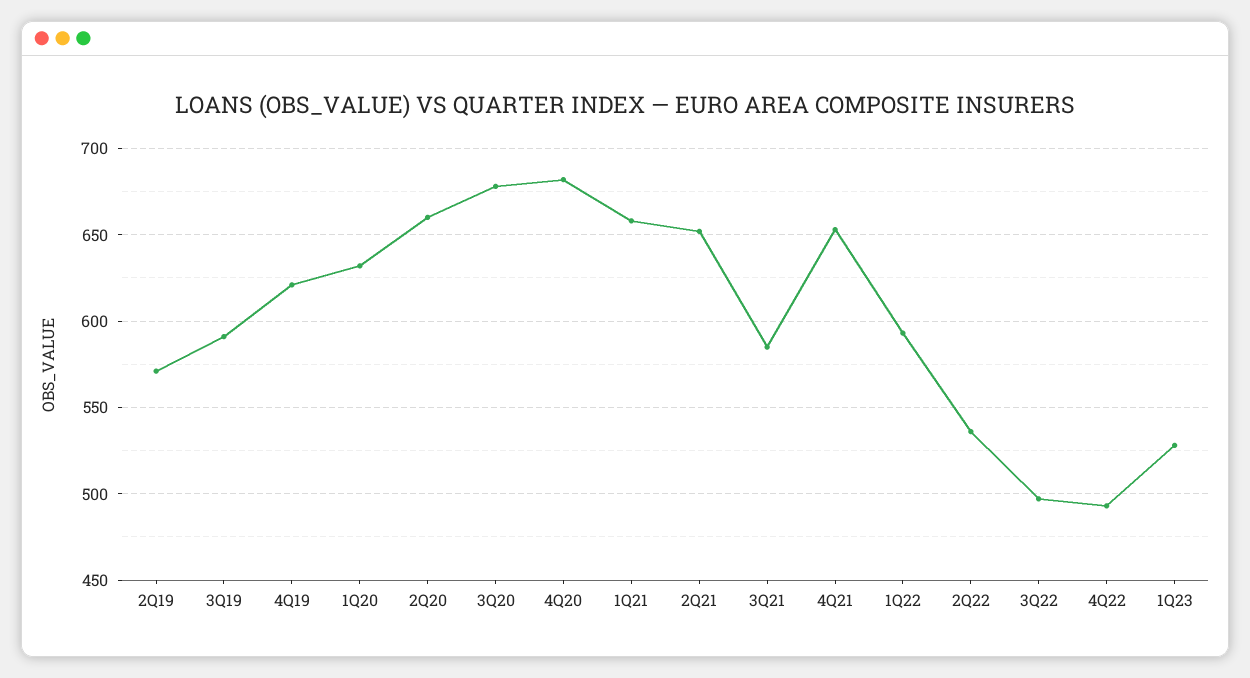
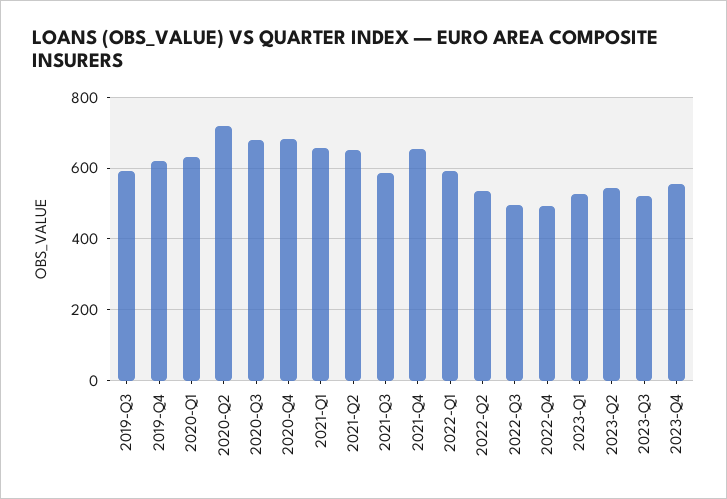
2Q19: 570 -> none
2Q20: 660 -> 720
2023-Q2: none -> 540
2023-Q3: none -> 520
2023-Q4: none -> 560

